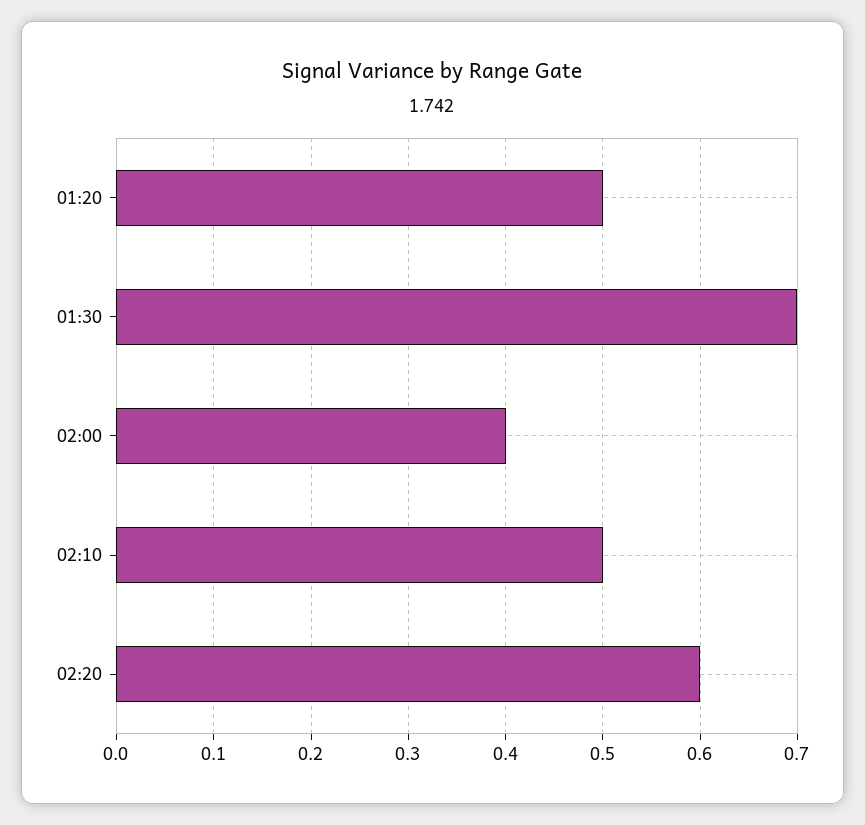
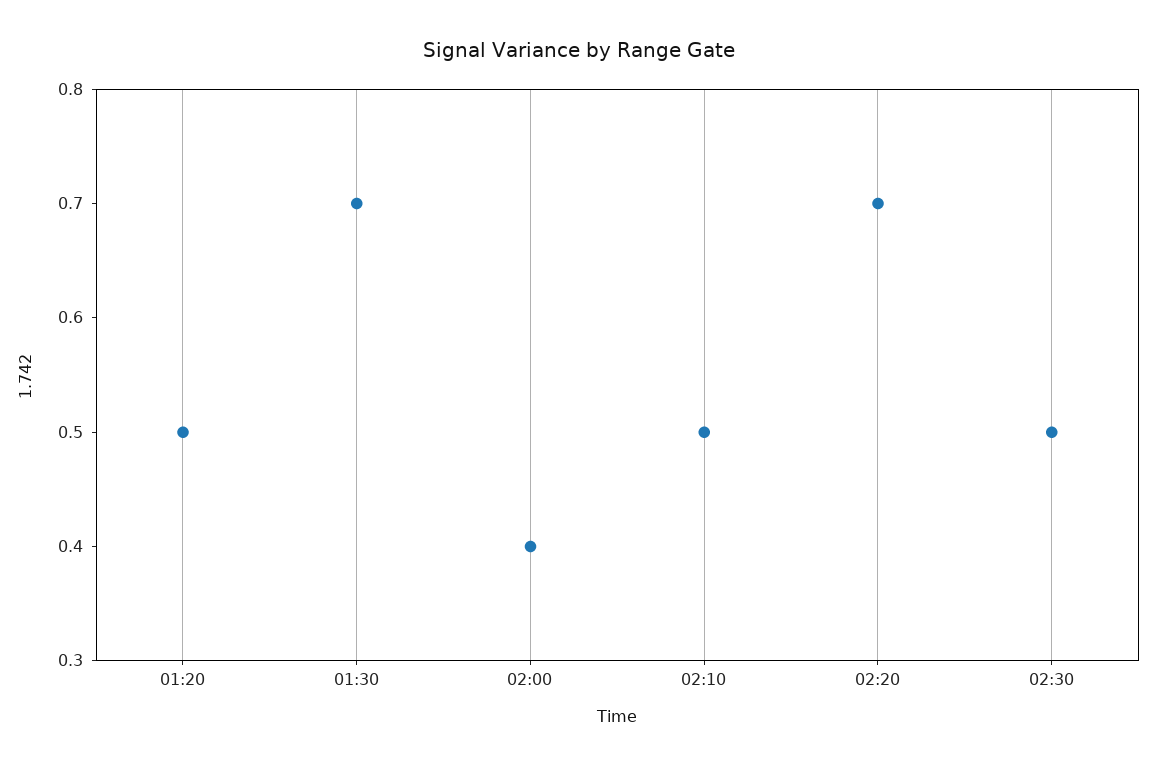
02:20: 0.6 -> 0.7
02:30: none -> 0.5

